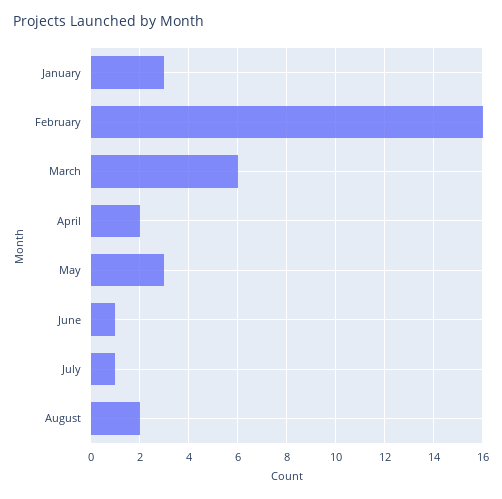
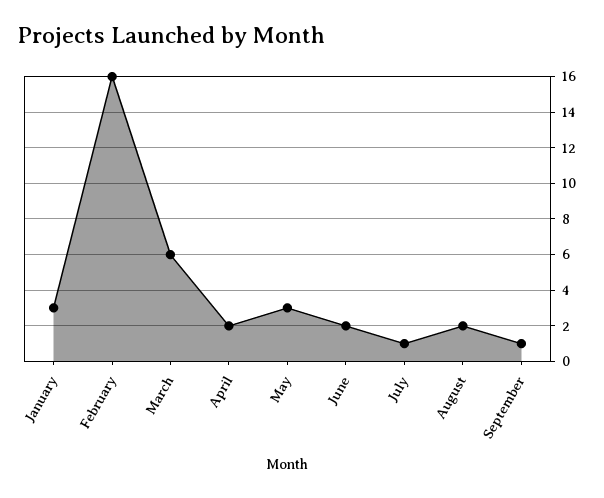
June: 1 -> 2
September: none -> 1

